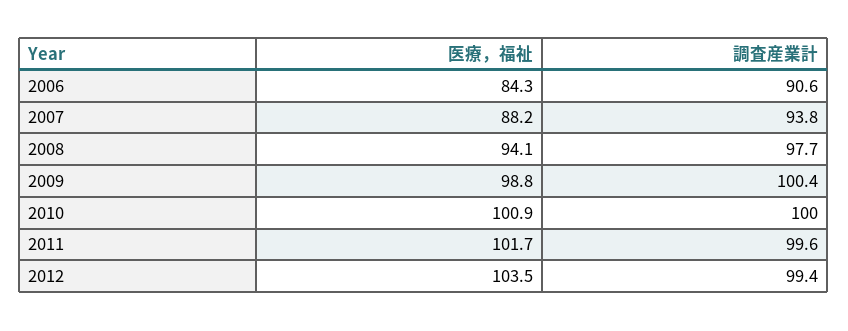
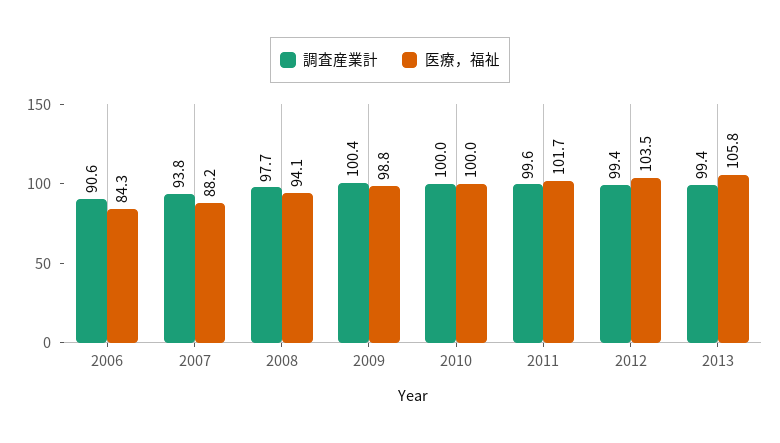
医療，福祉, 2010: 100.9 -> 100
調査産業計, 2013: none -> 99.4
医療，福祉, 2013: none -> 105.8

